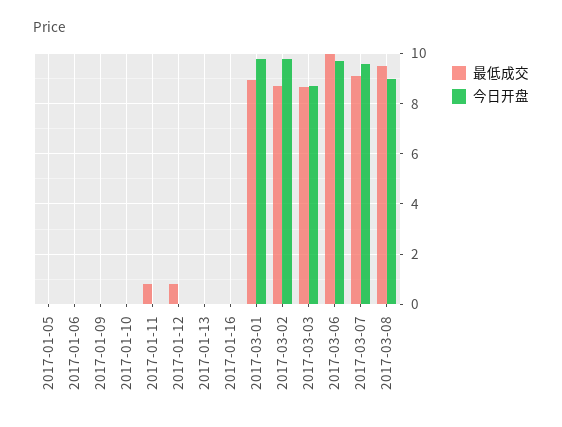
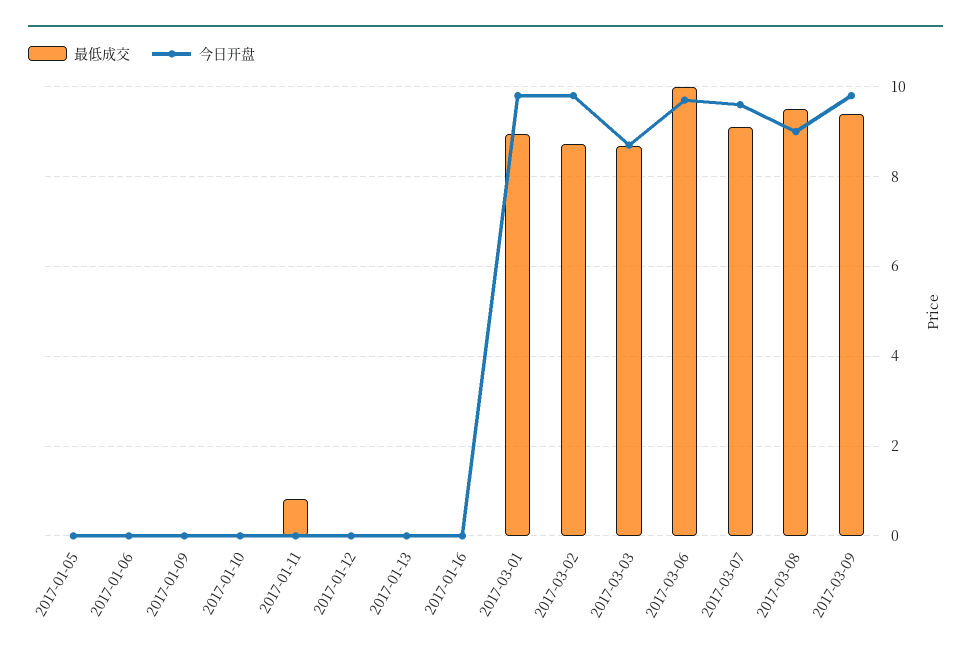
最低成交, 2017-01-12: 0.75 -> 0
最低成交, 2017-03-09: none -> 9.4
今日开盘, 2017-03-09: none -> 9.8

